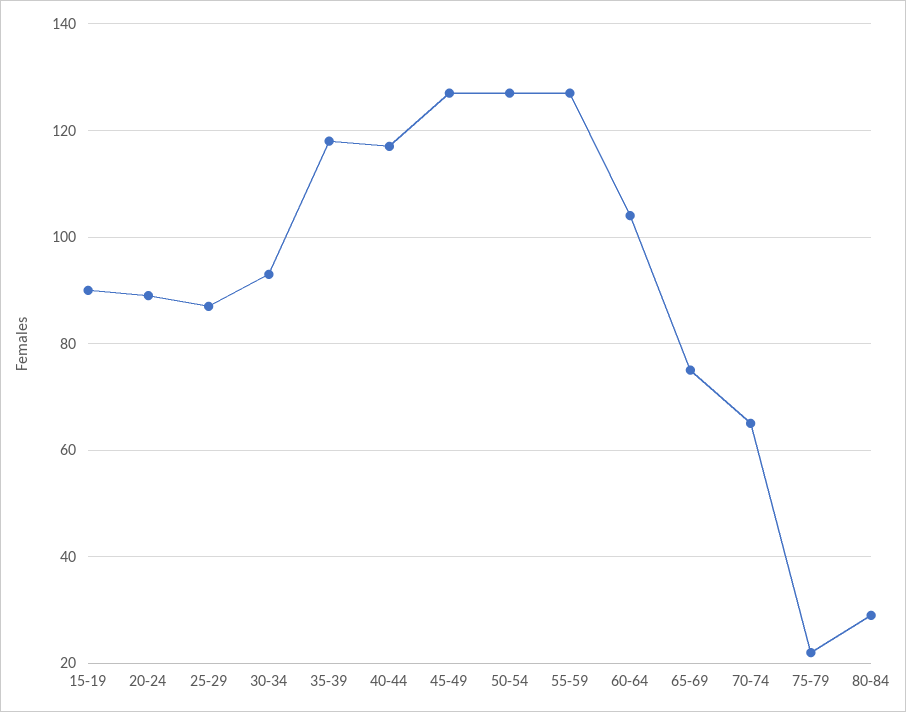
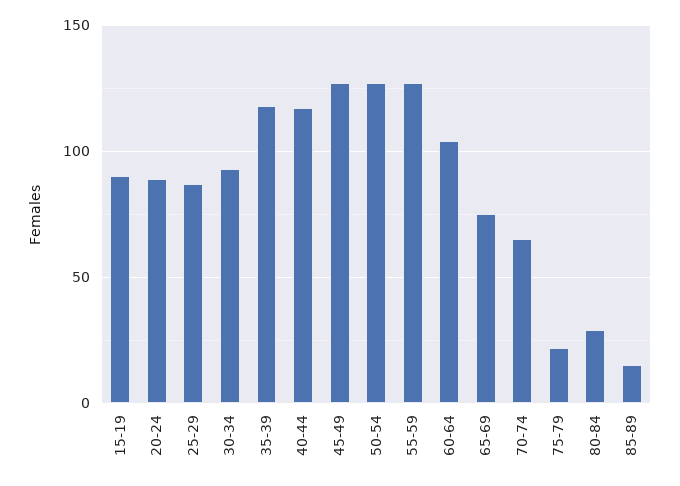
85-89: none -> 15

